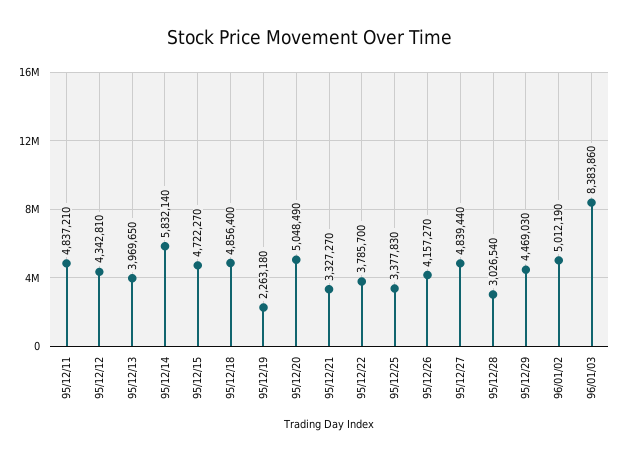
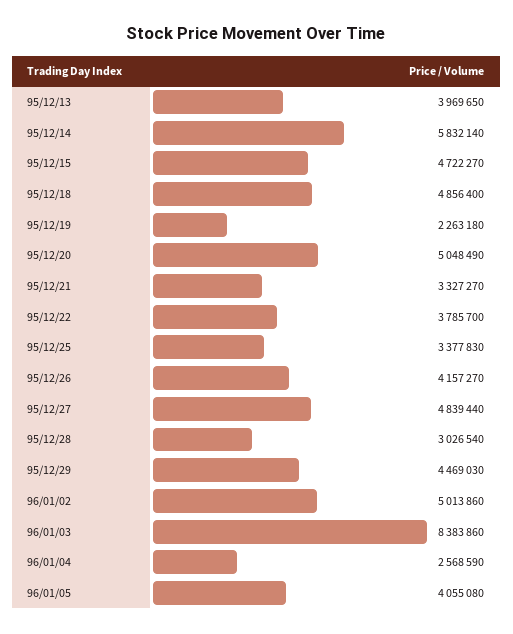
95/12/11: 4837210 -> none
95/12/12: 4342810 -> none
96/01/02: 5012190 -> 5013860
96/01/04: none -> 2568590
96/01/05: none -> 4055080

